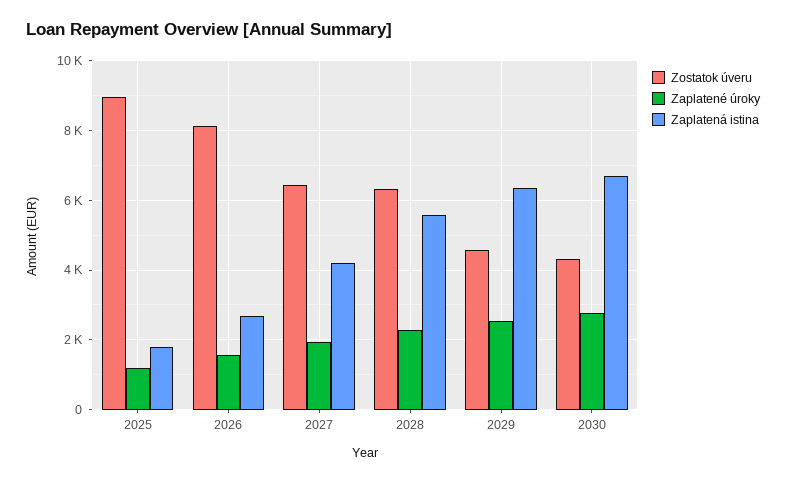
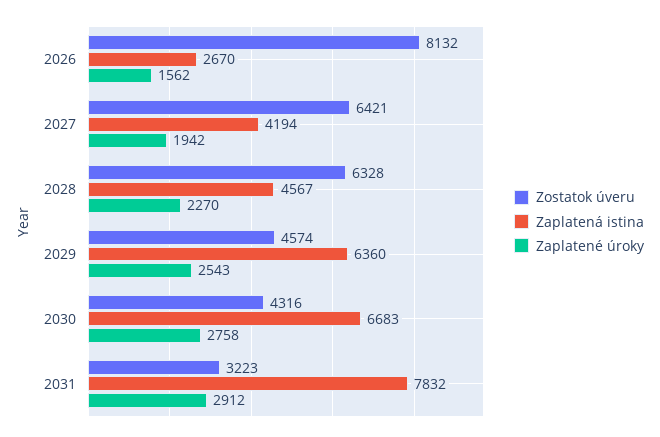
Zostatok úveru, 2025: 9000 -> none
Zaplatené úroky, 2025: 1200 -> none
Zaplatená istina, 2025: 1800 -> none
Zaplatená istina, 2028: 5600 -> 4567
Zostatok úveru, 2031: none -> 3223
Zaplatená istina, 2031: none -> 7832
Zaplatené úroky, 2031: none -> 2912

